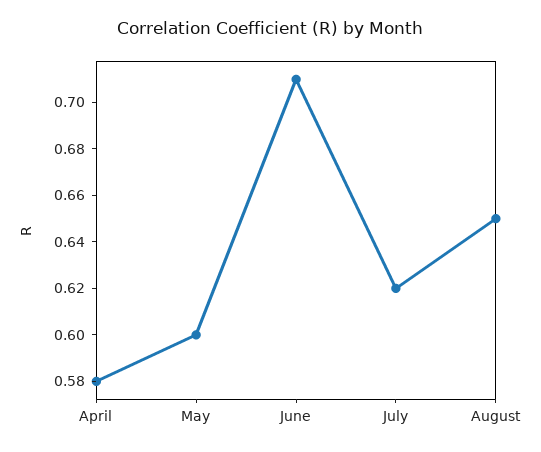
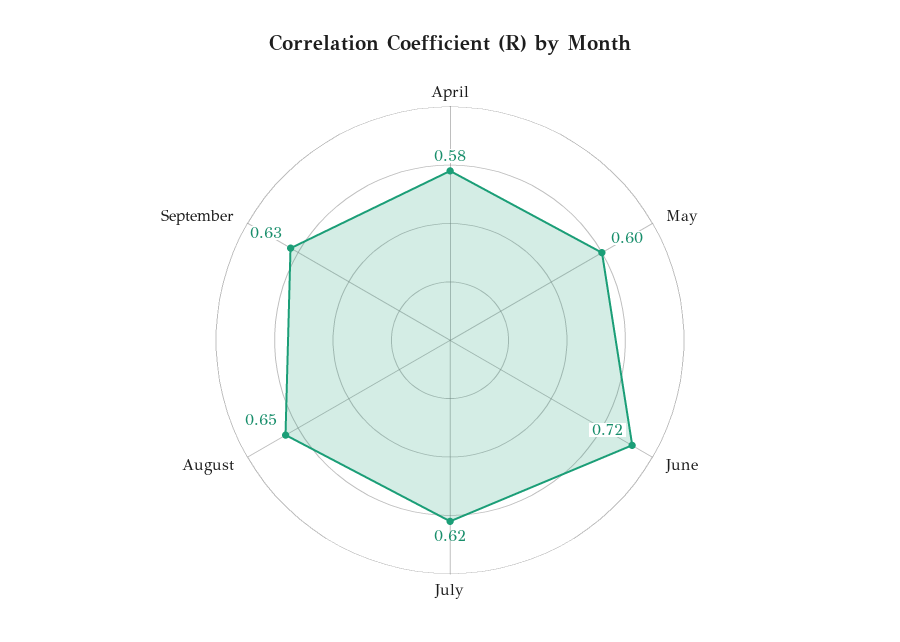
June: 0.71 -> 0.72
September: none -> 0.63

